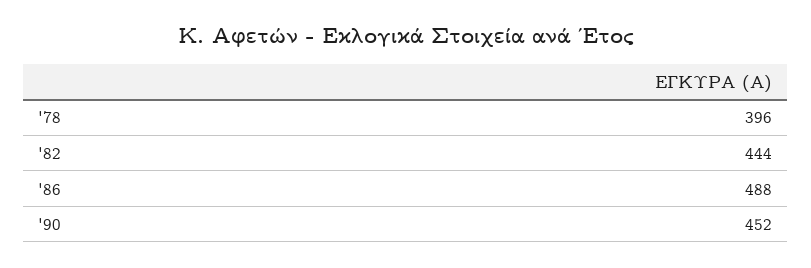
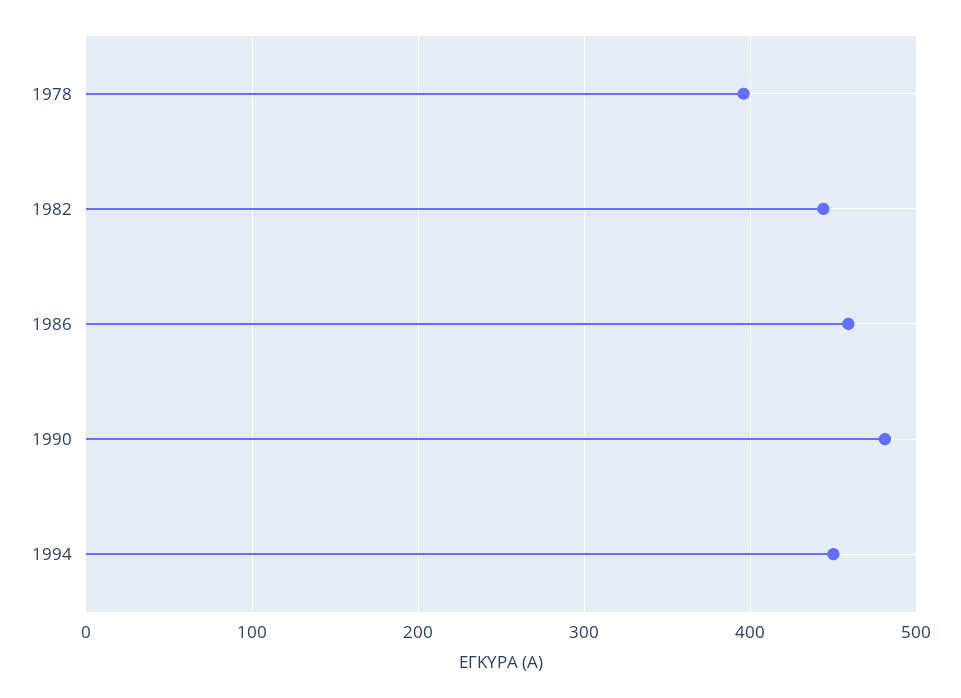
'86: 488 -> 460
'90: 452 -> 480
1994: none -> 450

